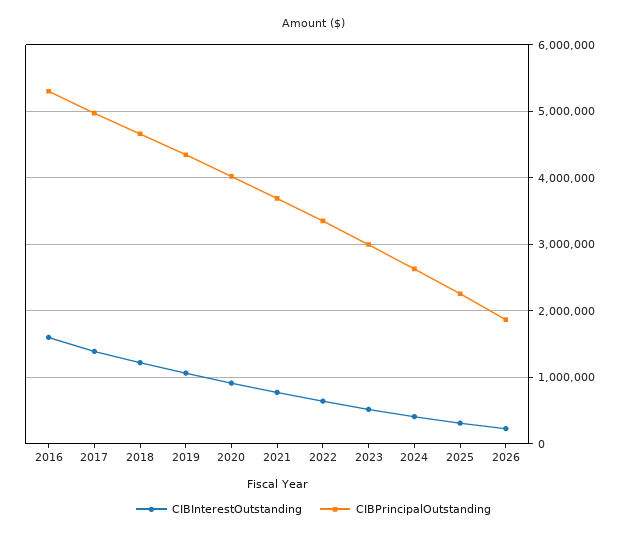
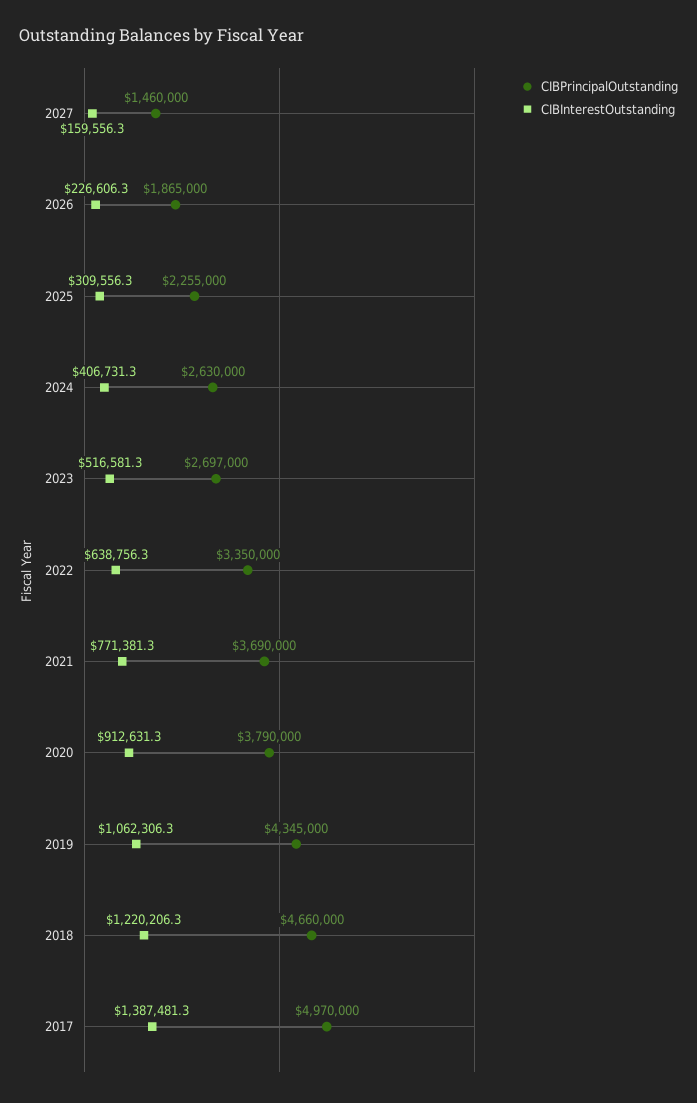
CIBInterestOutstanding, 2016: 1600000 -> none
CIBPrincipalOutstanding, 2016: 5300000 -> none
CIBPrincipalOutstanding, 2020: 4000000 -> 3790000
CIBPrincipalOutstanding, 2023: 3000000 -> 2697000
CIBPrincipalOutstanding, 2027: none -> 1460000
CIBInterestOutstanding, 2027: none -> 159556.3

